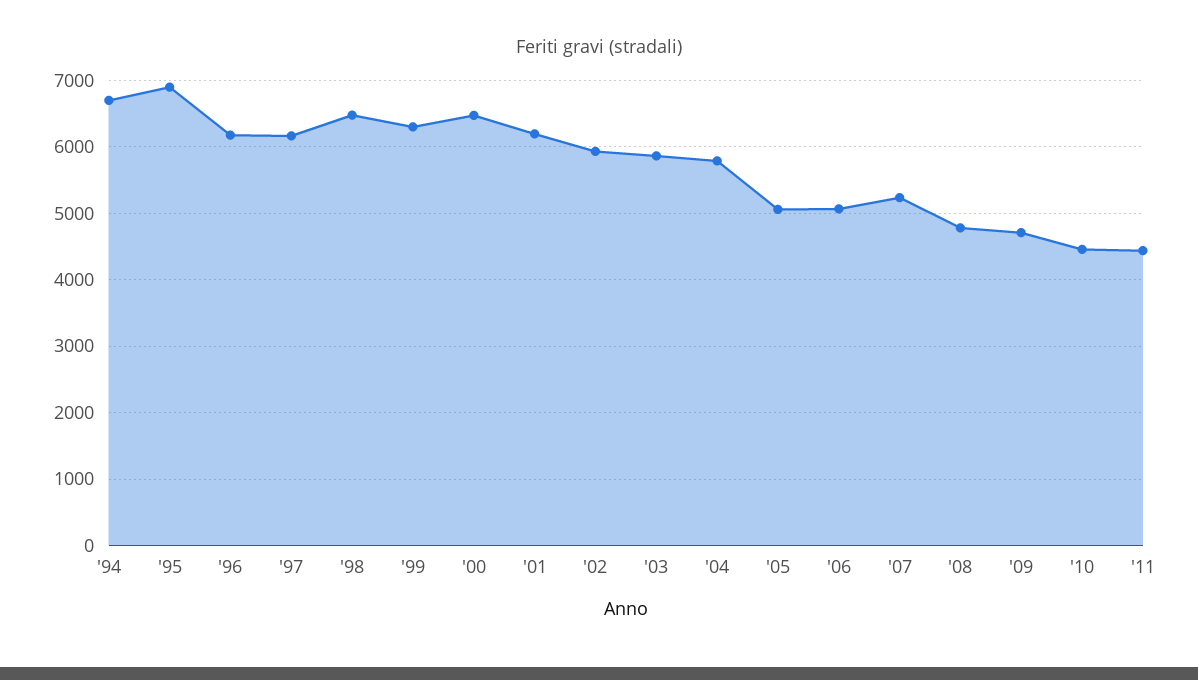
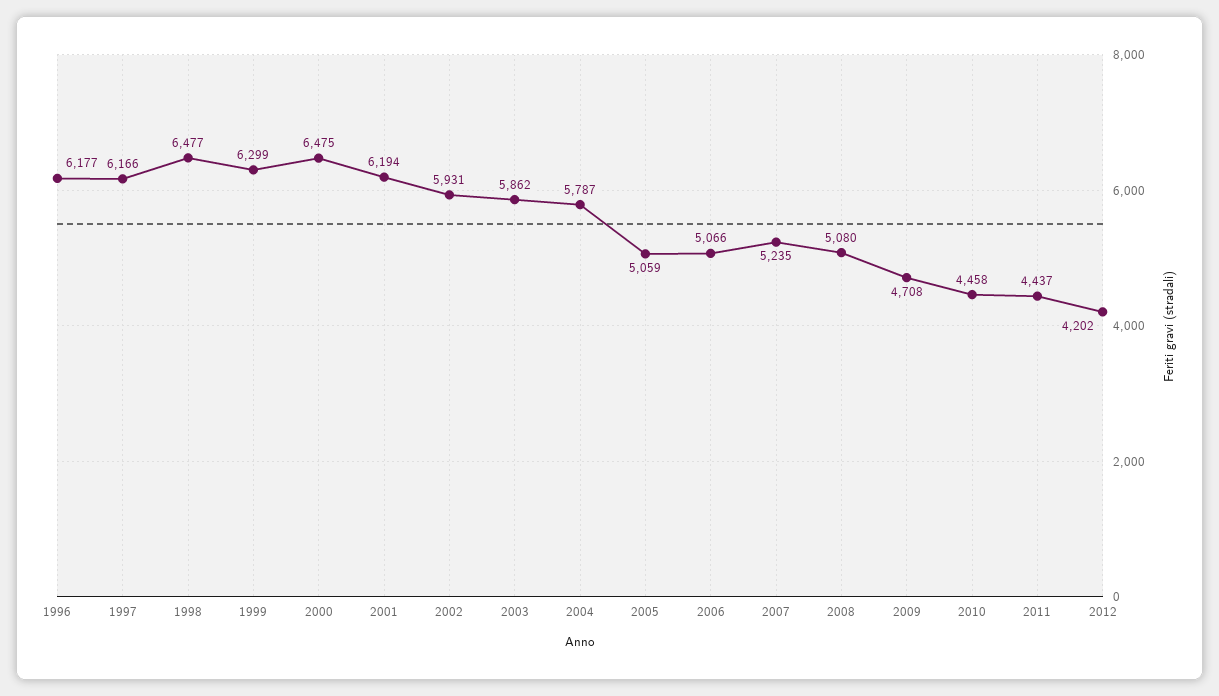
'94: 6700 -> none
'95: 6900 -> none
'08: 4800 -> 5080
2012: none -> 4202

